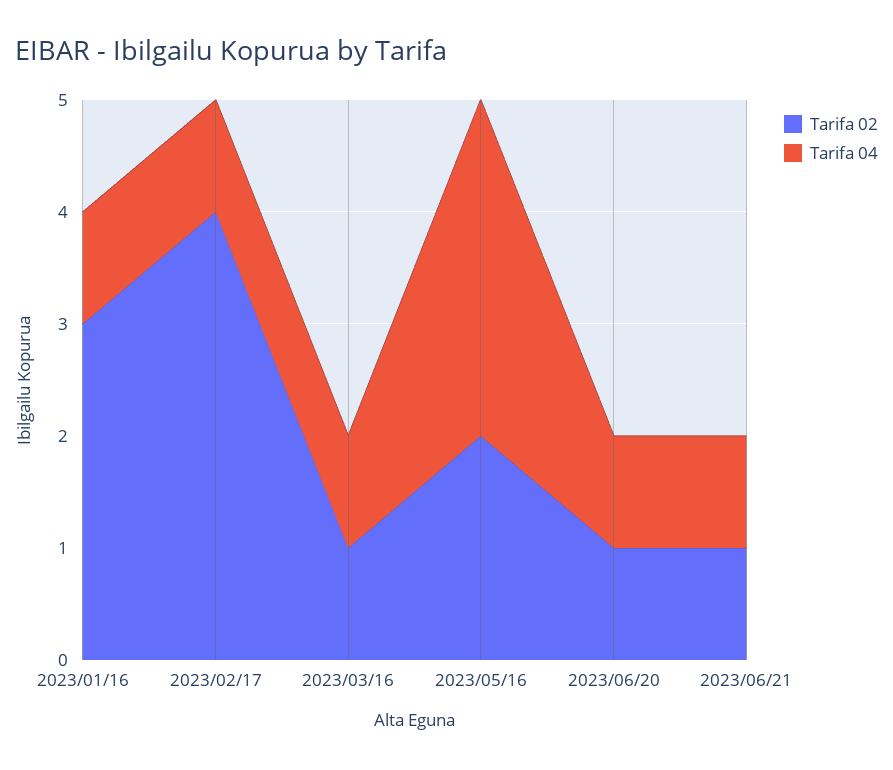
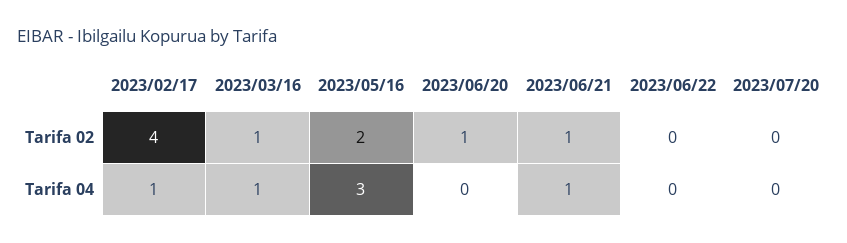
Tarifa 02, 2023/01/16: 3 -> none
Tarifa 04, 2023/01/16: 1 -> none
Tarifa 04, 2023/06/20: 1 -> 0
Tarifa 02, 2023/06/22: none -> 0
Tarifa 02, 2023/07/20: none -> 0
Tarifa 04, 2023/06/22: none -> 0
Tarifa 04, 2023/07/20: none -> 0

